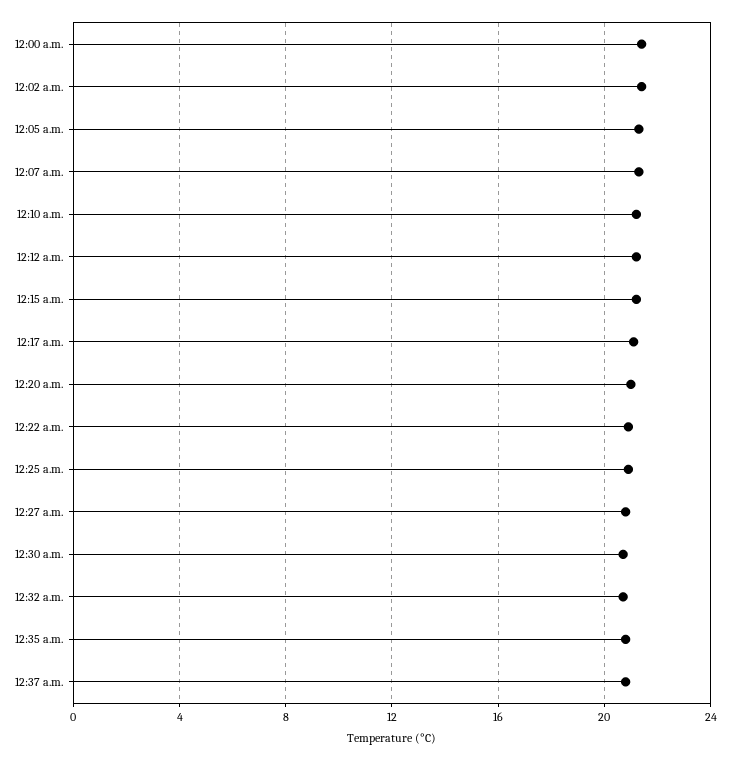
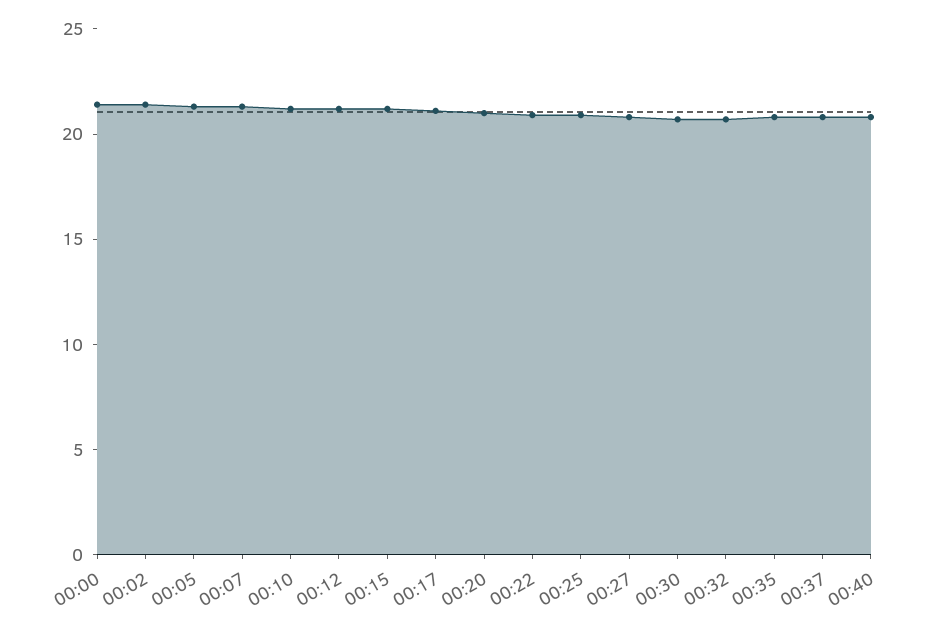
00:40: none -> 21

